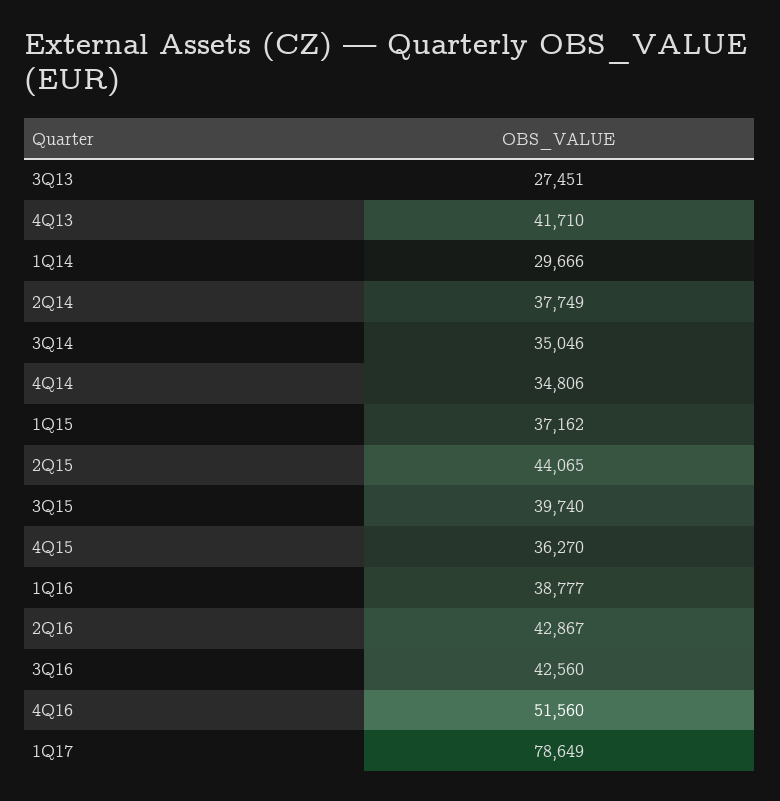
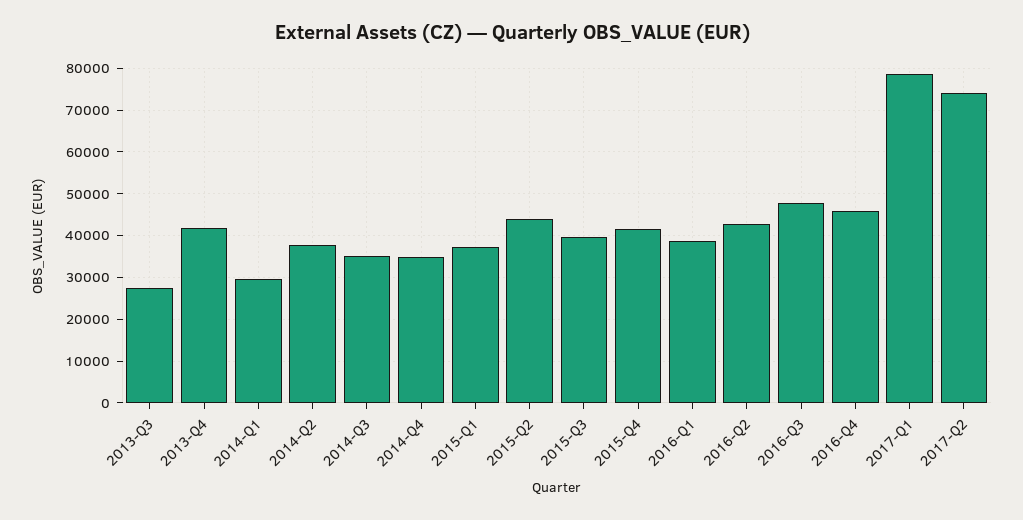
4Q15: 36270 -> 42000
3Q16: 42560 -> 48000
4Q16: 51560 -> 46000
2017-Q2: none -> 74000

